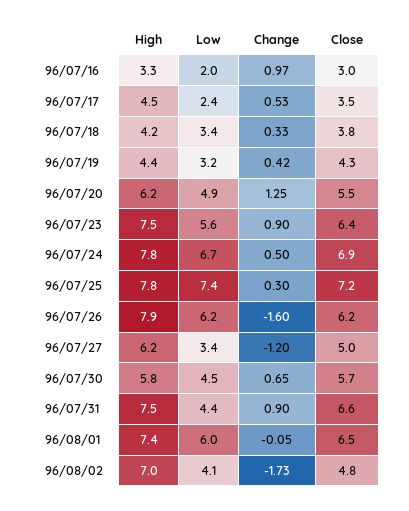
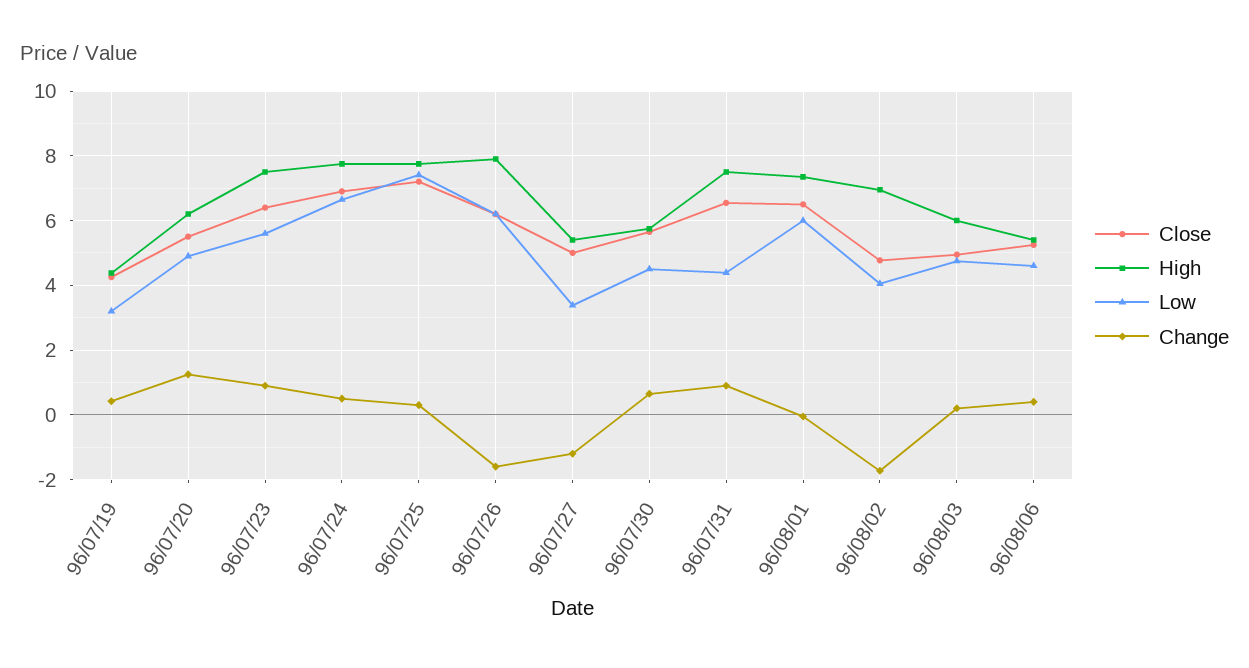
High, 96/07/16: 3.3 -> none
Low, 96/07/16: 2 -> none
Change, 96/07/16: 0.97 -> none
Close, 96/07/16: 3 -> none
High, 96/07/17: 4.5 -> none
Low, 96/07/17: 2.4 -> none
Change, 96/07/17: 0.53 -> none
Close, 96/07/17: 3.5 -> none
High, 96/07/18: 4.2 -> none
Low, 96/07/18: 3.4 -> none
Change, 96/07/18: 0.33 -> none
Close, 96/07/18: 3.8 -> none
High, 96/07/27: 6.2 -> 5.4
Close, 96/08/03: none -> 5
High, 96/08/03: none -> 6
Low, 96/08/03: none -> 4.8
Change, 96/08/03: none -> 0.2
Close, 96/08/06: none -> 5.2
High, 96/08/06: none -> 5.4
Low, 96/08/06: none -> 4.6
Change, 96/08/06: none -> 0.4

